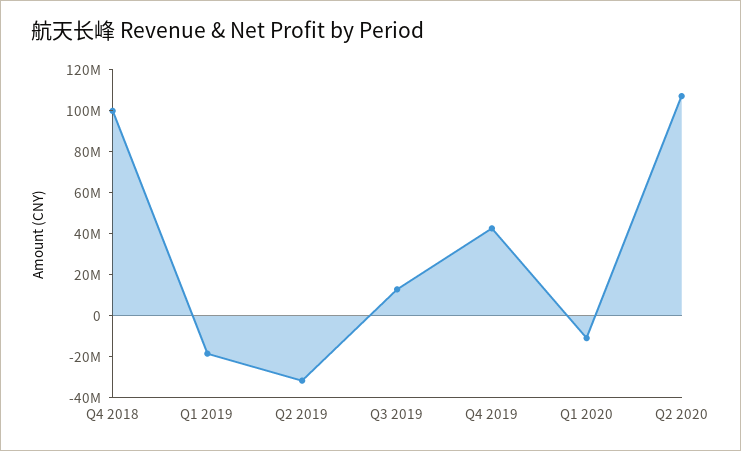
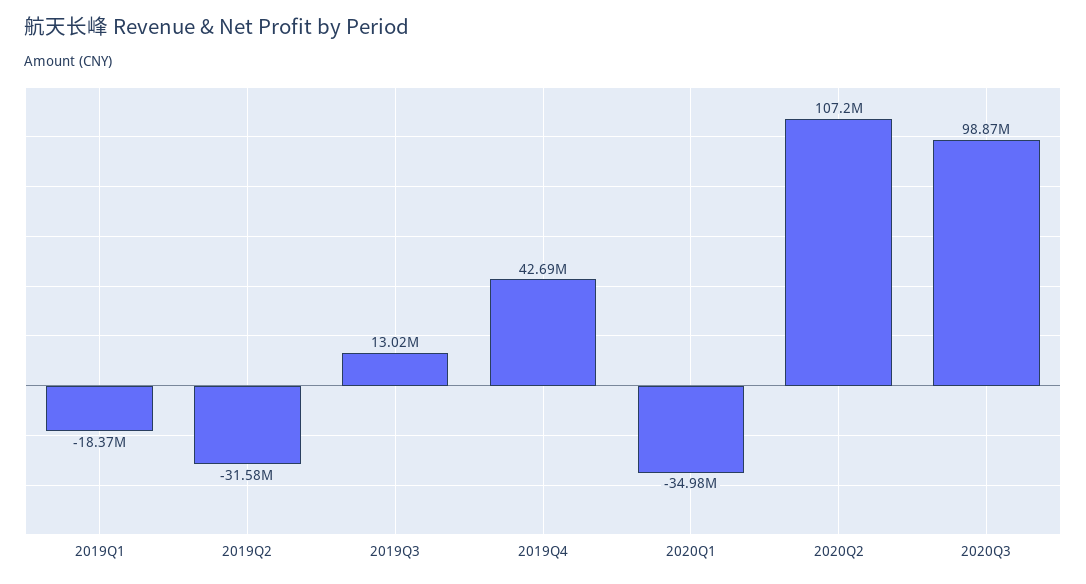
Q4 2018: 100000000 -> none
Q1 2020: -10000000 -> -34980000
2020Q3: none -> 98870000

